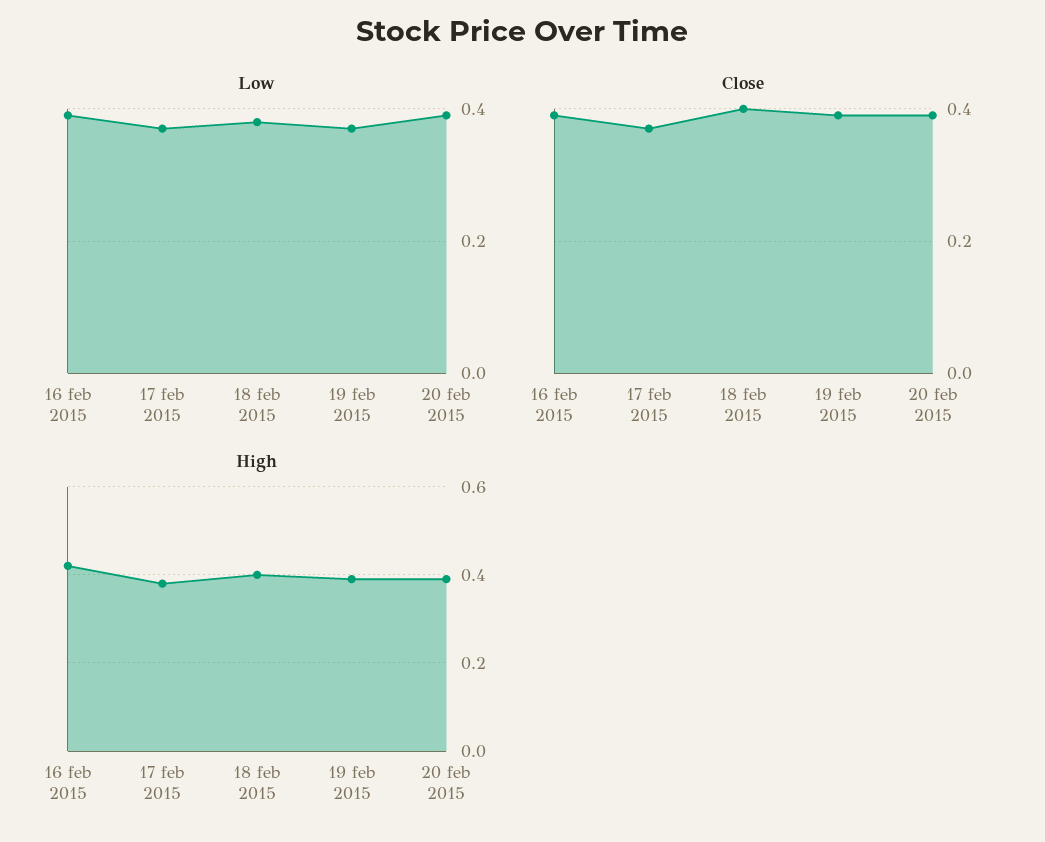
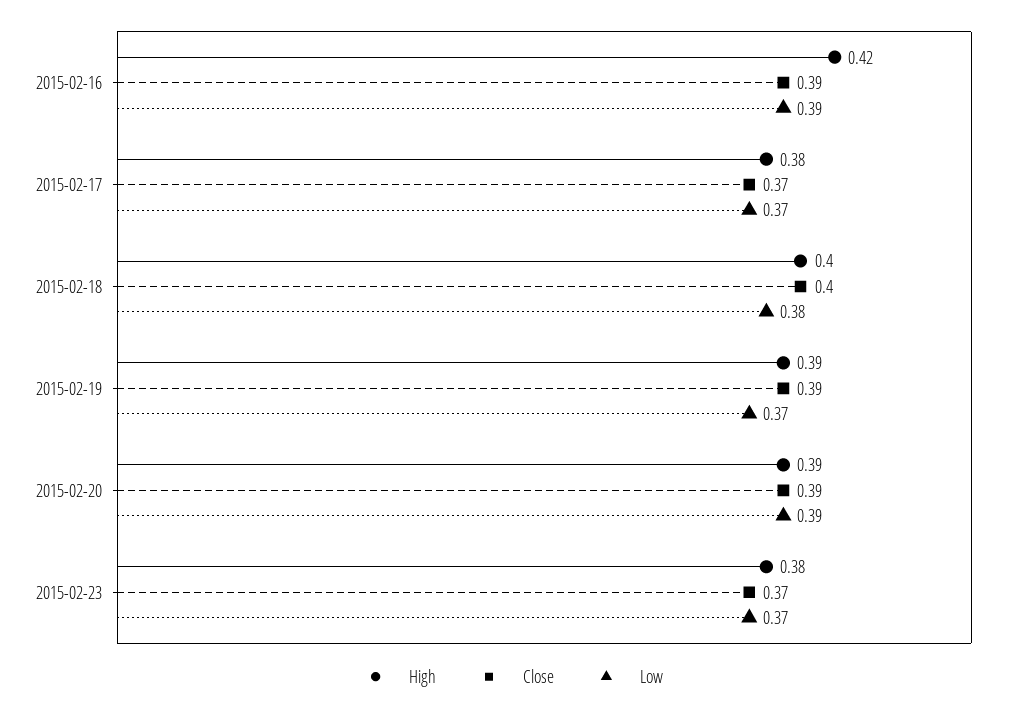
High, 2015-02-23: none -> 0.38
Close, 2015-02-23: none -> 0.37
Low, 2015-02-23: none -> 0.37

